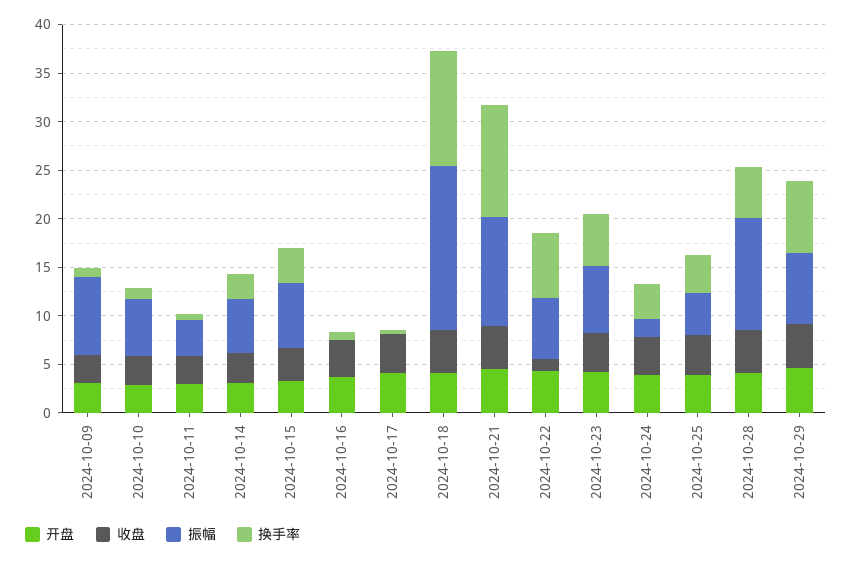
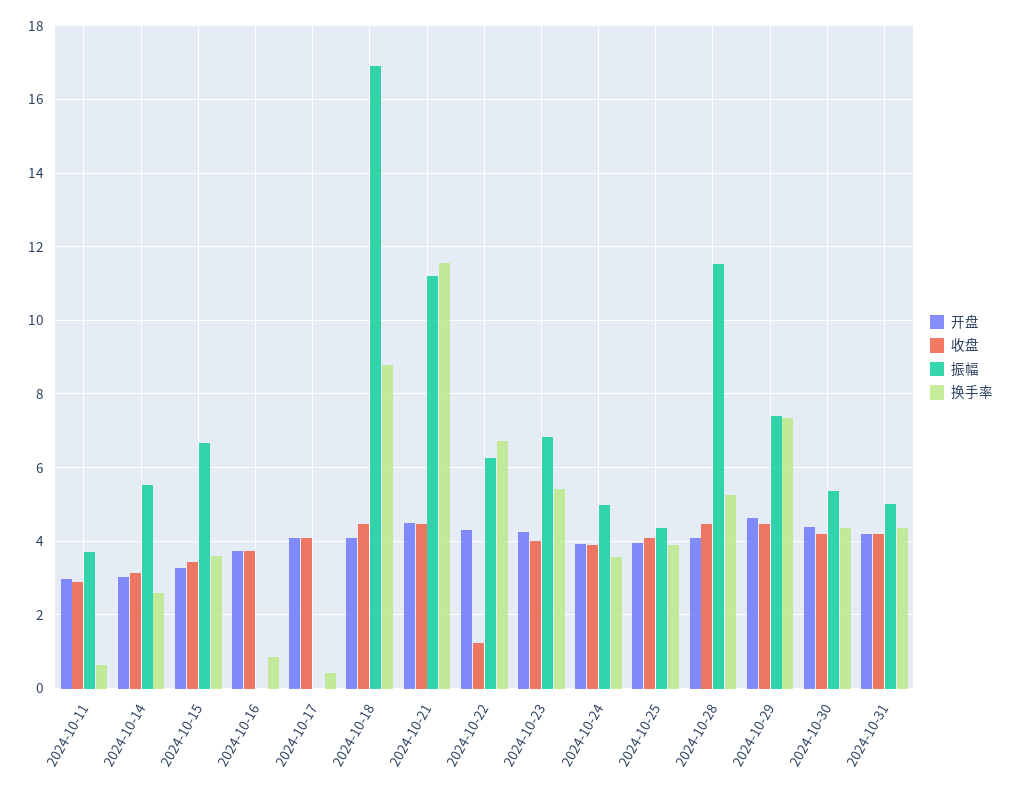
开盘, 2024-10-09: 3 -> none
收盘, 2024-10-09: 3 -> none
振幅, 2024-10-09: 8 -> none
换手率, 2024-10-09: 1 -> none
开盘, 2024-10-10: 3 -> none
收盘, 2024-10-10: 3 -> none
振幅, 2024-10-10: 6 -> none
换手率, 2024-10-10: 1 -> none
换手率, 2024-10-18: 12 -> 8.8
振幅, 2024-10-24: 2 -> 5
开盘, 2024-10-30: none -> 4.4
收盘, 2024-10-30: none -> 4.2
振幅, 2024-10-30: none -> 5.4
换手率, 2024-10-30: none -> 4.4
开盘, 2024-10-31: none -> 4.2
收盘, 2024-10-31: none -> 4.2
振幅, 2024-10-31: none -> 5
换手率, 2024-10-31: none -> 4.4

